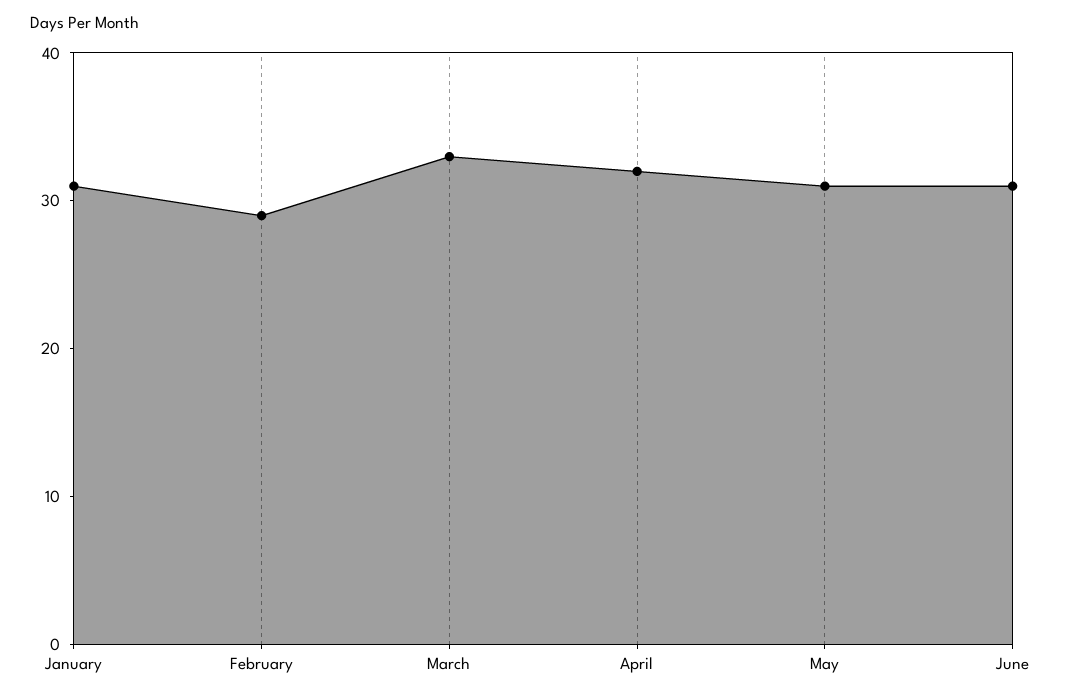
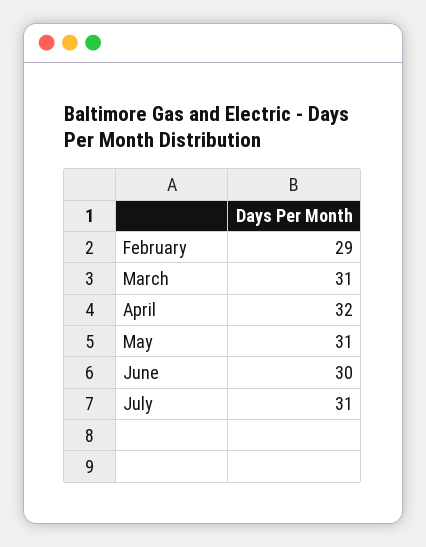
January: 31 -> none
March: 33 -> 31
June: 31 -> 30
July: none -> 31

